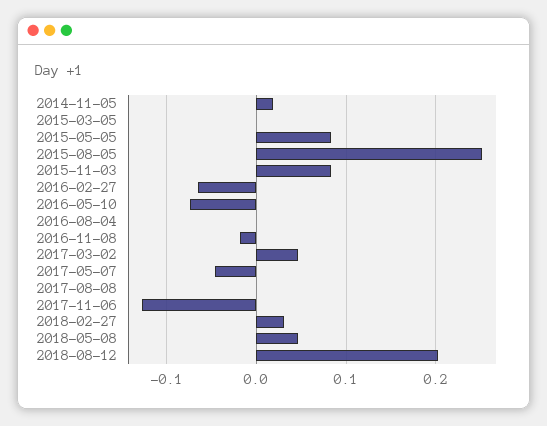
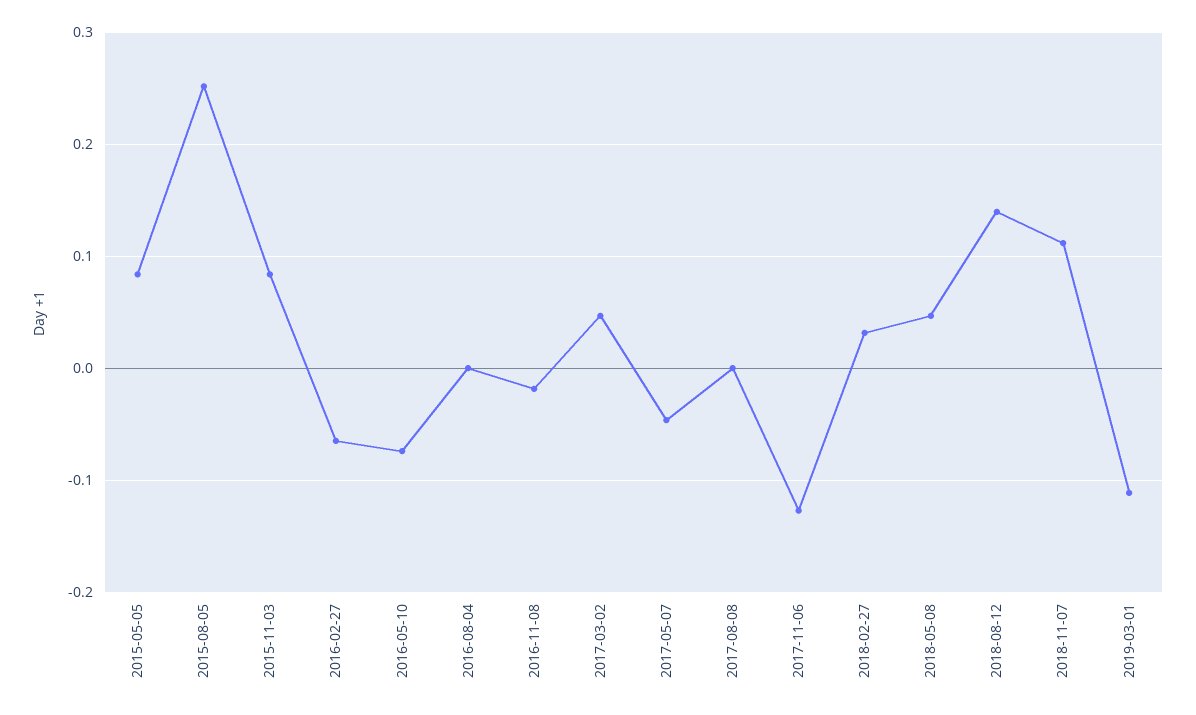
2014-11-05: 0.02 -> none
2015-03-05: 0 -> none
2018-08-12: 0.2 -> 0.14
2018-11-07: none -> 0.11
2019-03-01: none -> -0.11

